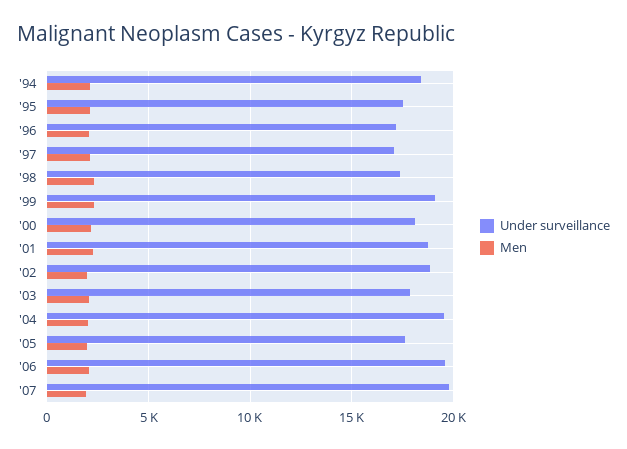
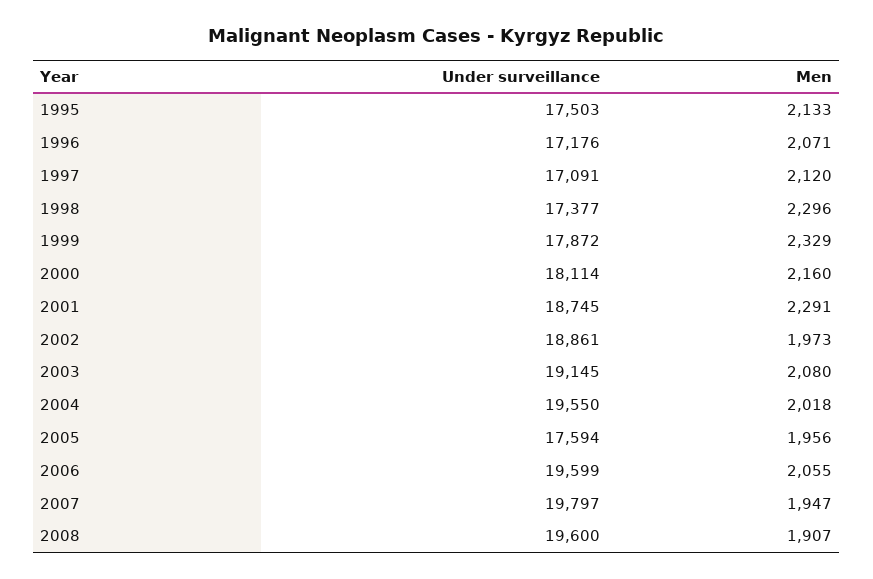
Under surveillance, '94: 18500 -> none
Men, '94: 2000 -> none
Under surveillance, '99: 19000 -> 17872
Under surveillance, '03: 18000 -> 19145
Under surveillance, 2008: none -> 19600
Men, 2008: none -> 1907

